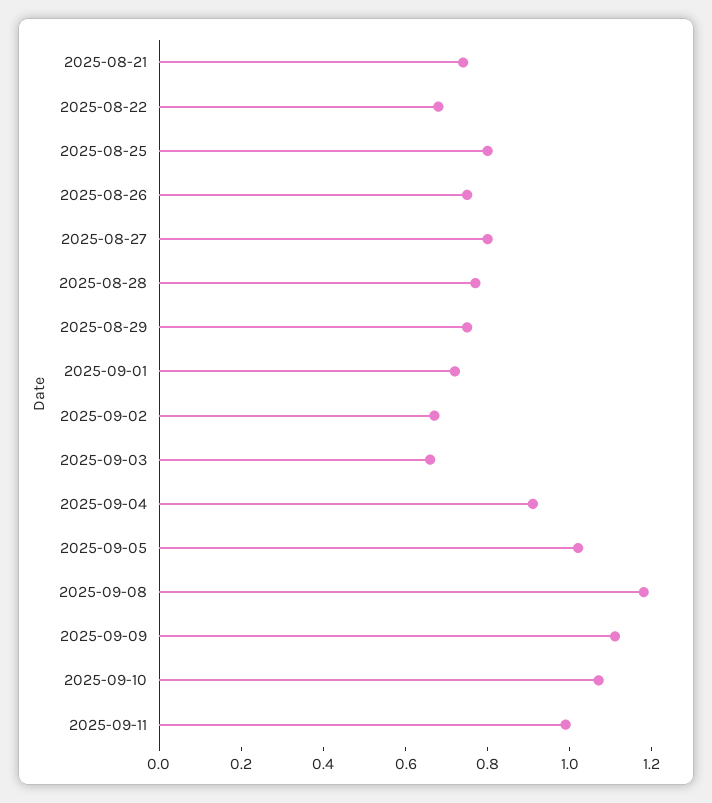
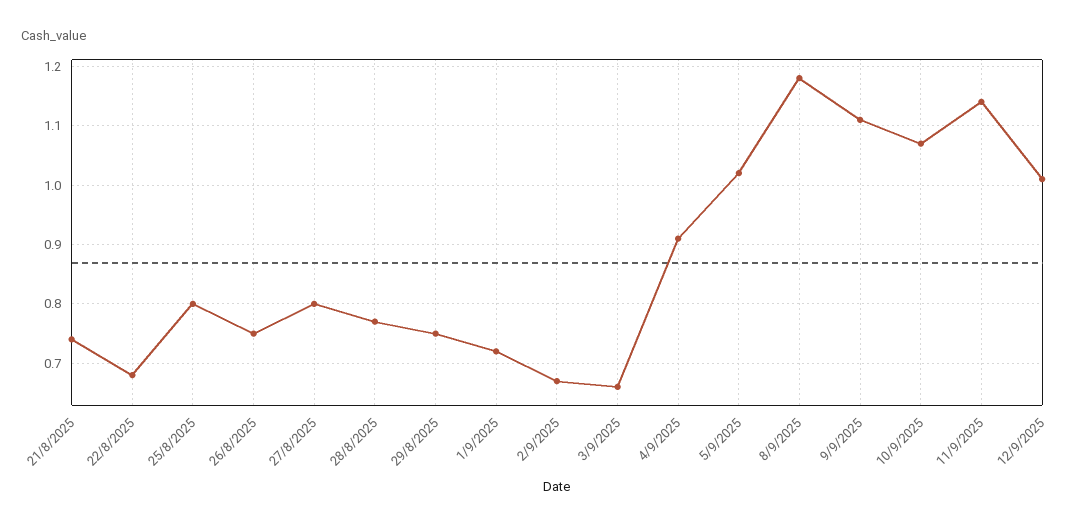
2025-09-11: 1 -> 1.15
12/9/2025: none -> 1

